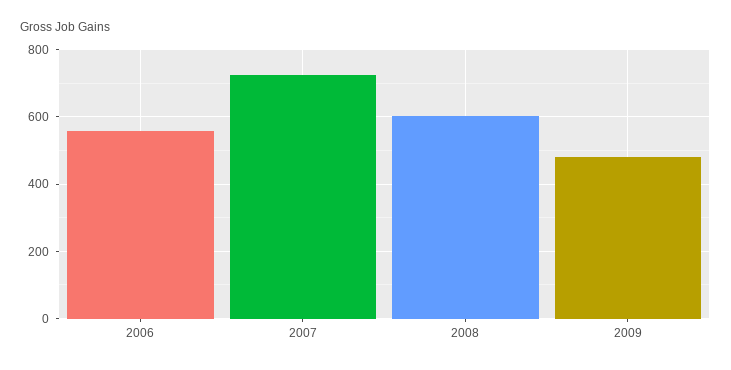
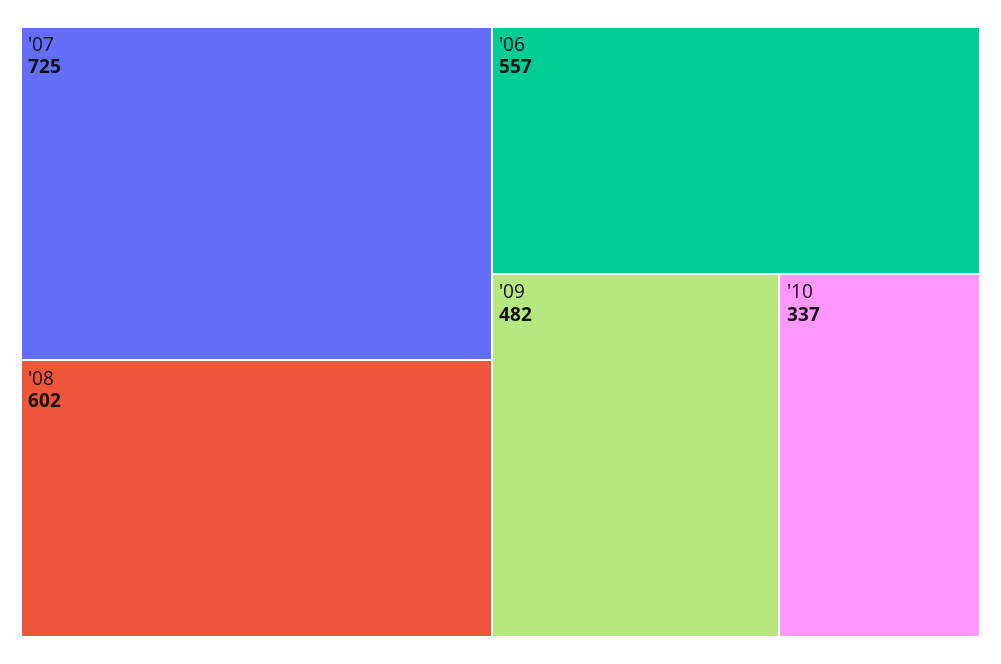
'10: none -> 337

